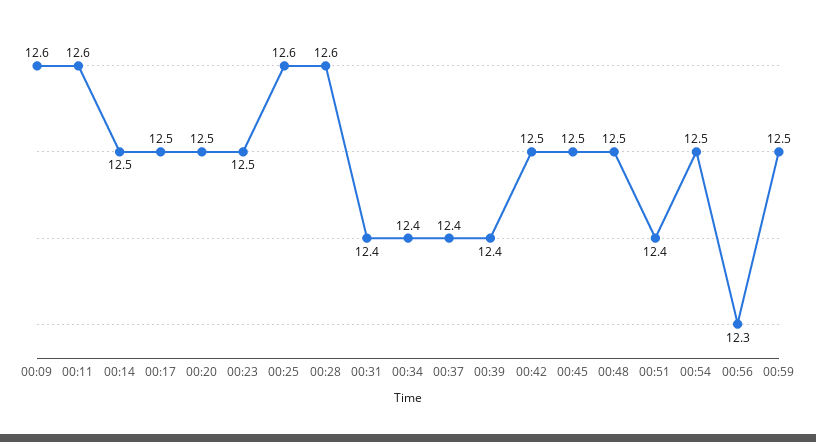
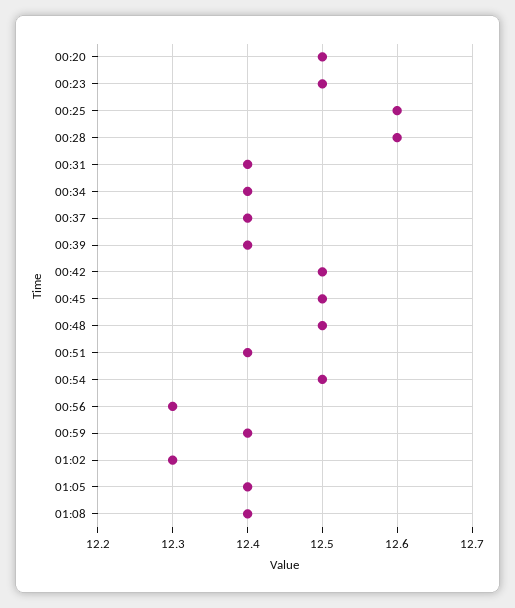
00:09: 12.6 -> none
00:11: 12.6 -> none
00:14: 12.5 -> none
00:17: 12.5 -> none
00:59: 12.5 -> 12.4
01:02: none -> 12.3
01:05: none -> 12.4
01:08: none -> 12.4

